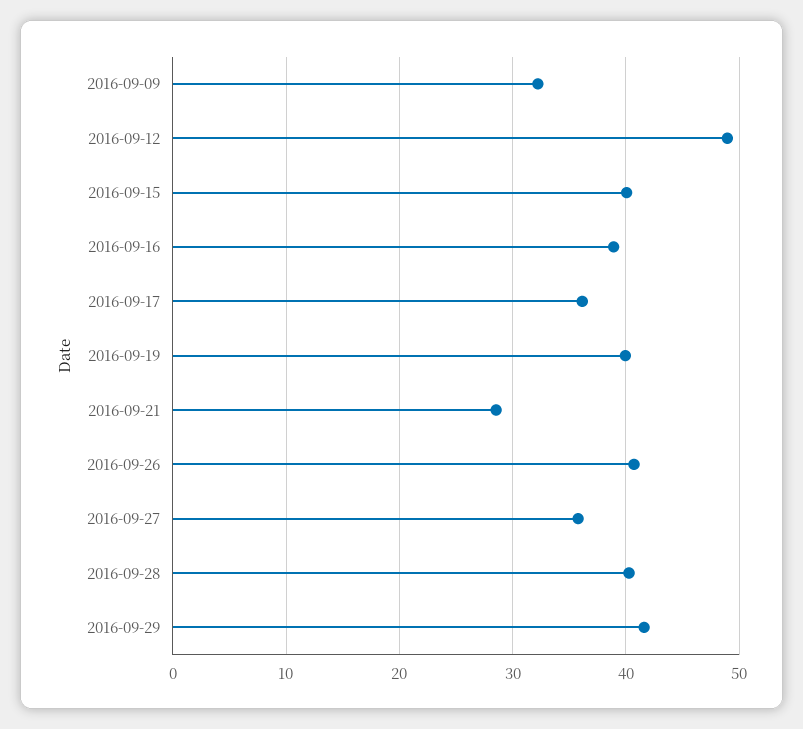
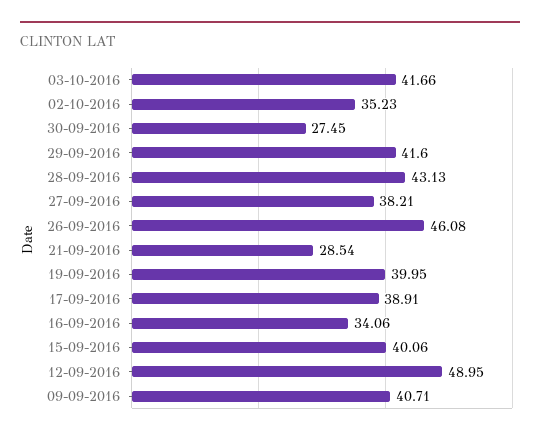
2016-09-09: 32 -> 40.71
2016-09-16: 39 -> 34.06
2016-09-17: 36 -> 38.91
2016-09-26: 41 -> 46.08
2016-09-27: 36 -> 38.21
2016-09-28: 40 -> 43.13
03-10-2016: none -> 41.66
02-10-2016: none -> 35.23
30-09-2016: none -> 27.45

